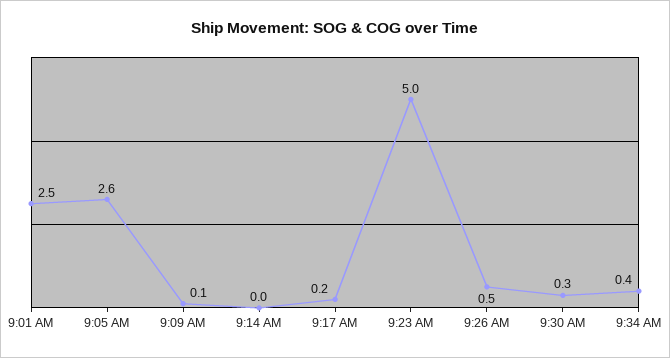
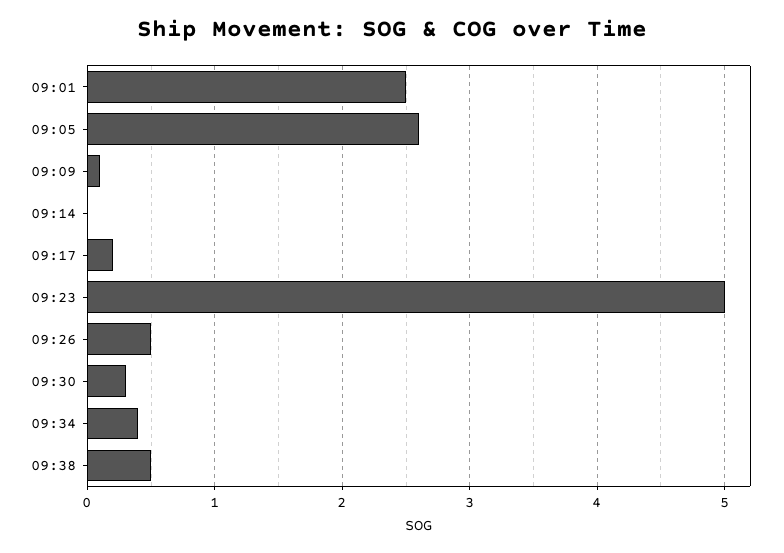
09:38: none -> 0.5

